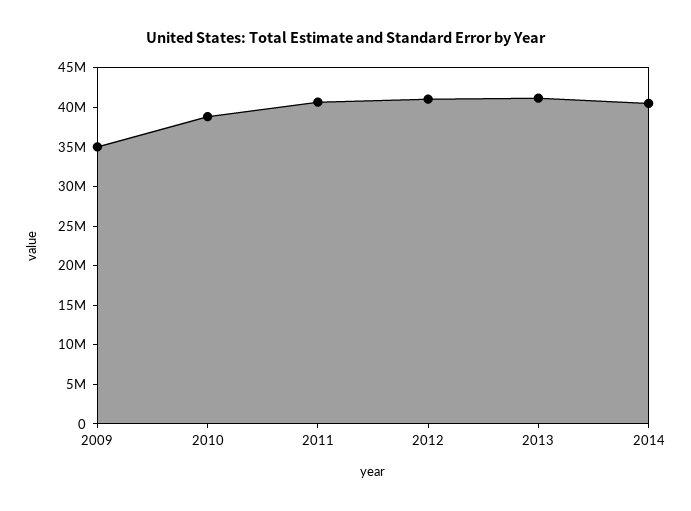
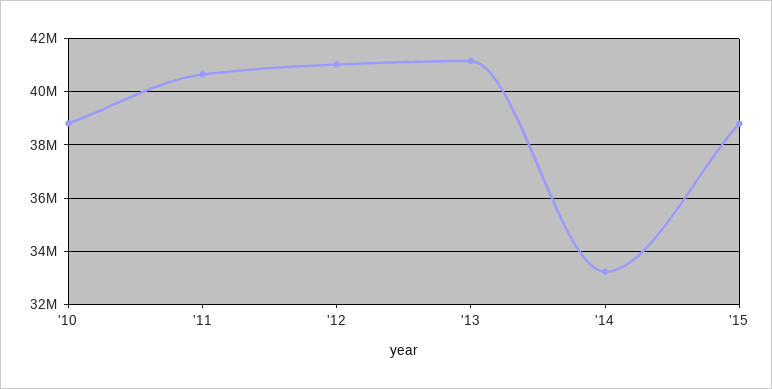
2009: 35000000 -> none
2014: 40000000 -> 33250000
'15: none -> 38750000

